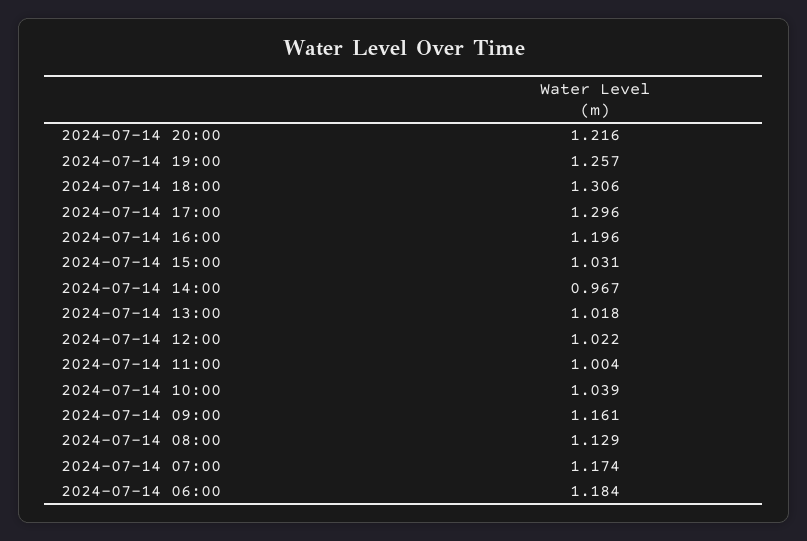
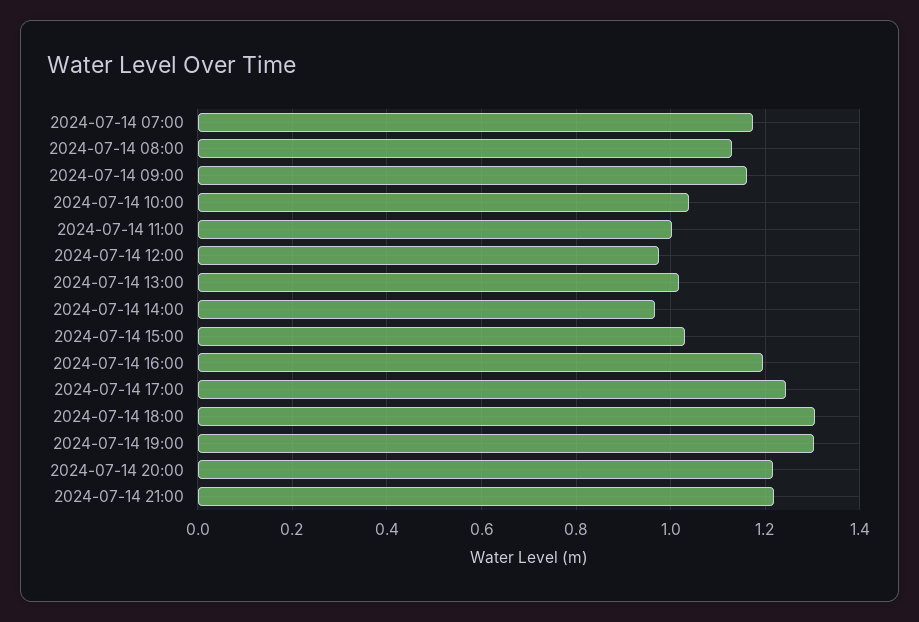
2024-07-14 19:00: 1.257 -> 1.3
2024-07-14 17:00: 1.296 -> 1.24
2024-07-14 12:00: 1.022 -> 0.98
2024-07-14 06:00: 1.184 -> none
2024-07-14 21:00: none -> 1.22

